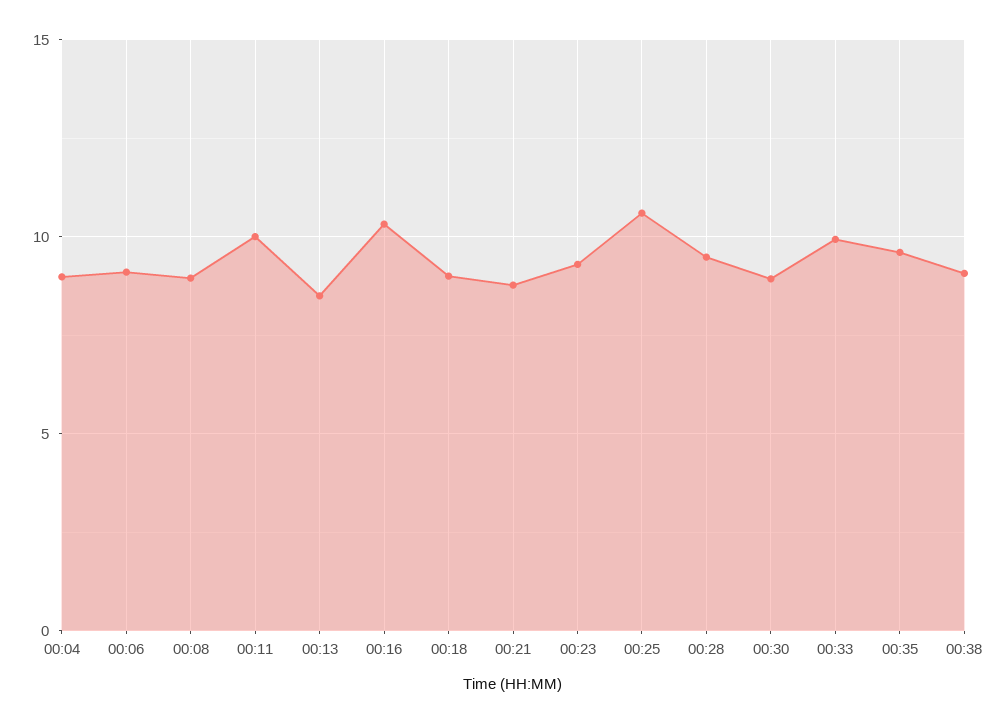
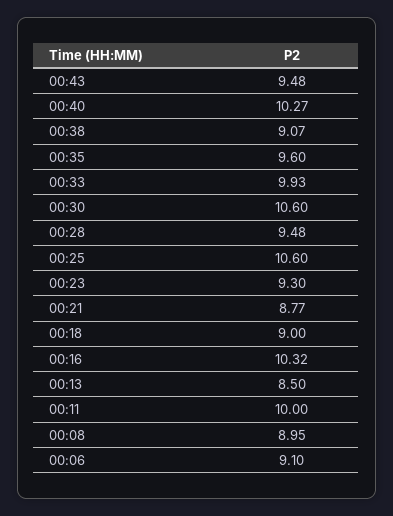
00:04: 9 -> none
00:30: 9 -> 10.6
00:43: none -> 9.48
00:40: none -> 10.27

